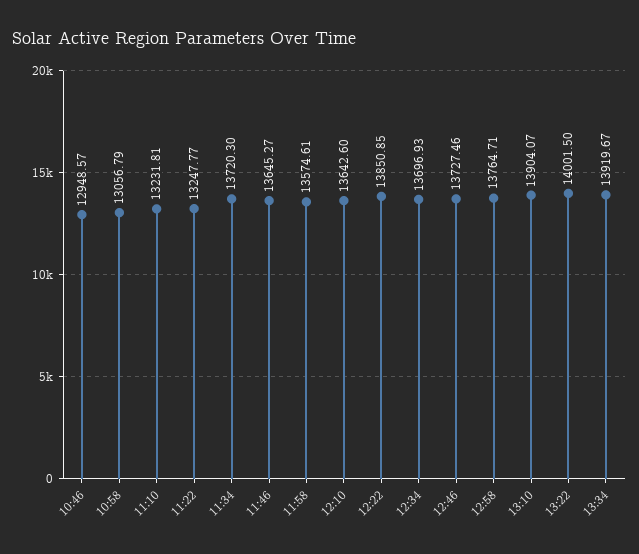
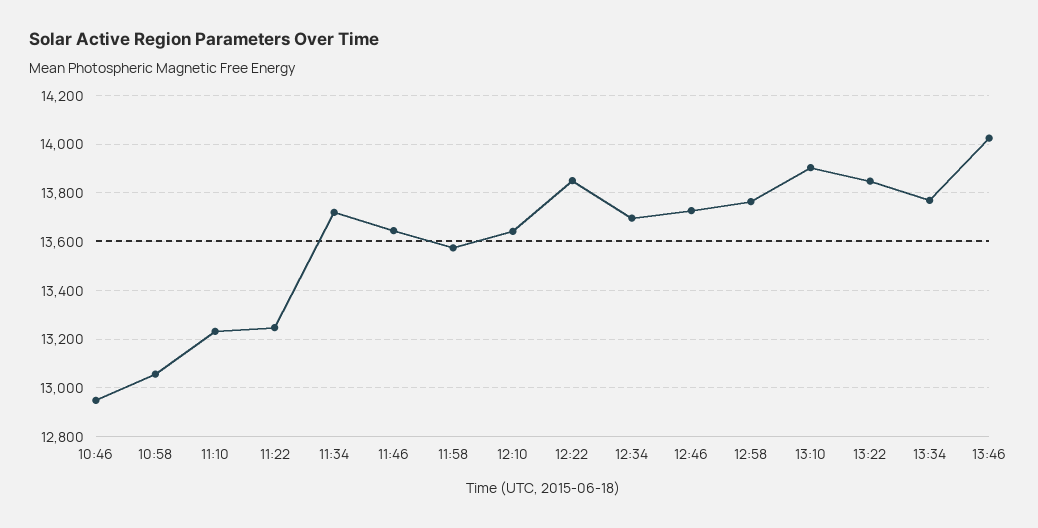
13:22: 14001.5 -> 13850
13:34: 13919.67 -> 13775
13:46: none -> 14025

